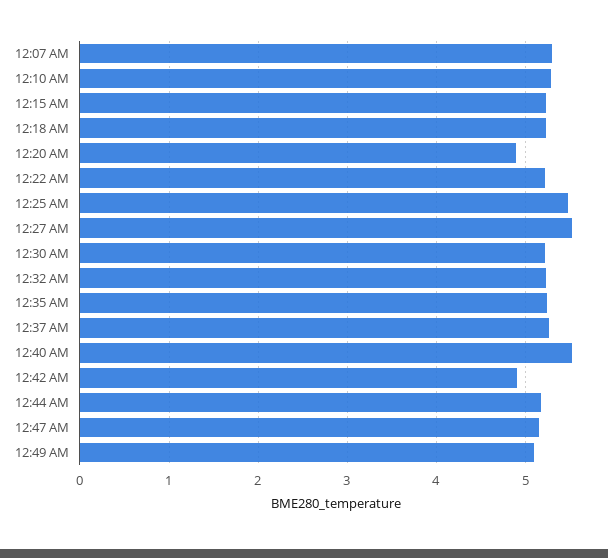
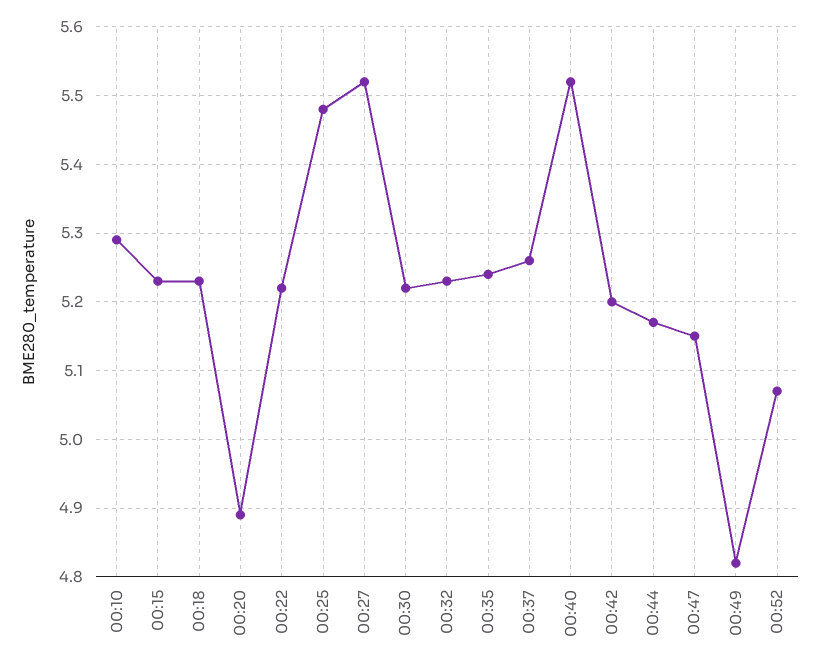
12:07 AM: 5.3 -> none
12:42 AM: 4.9 -> 5.2
12:49 AM: 5.1 -> 4.82
00:52: none -> 5.07

